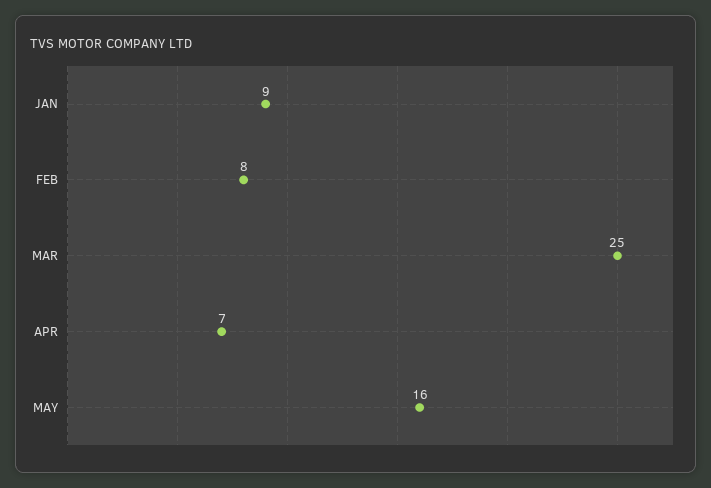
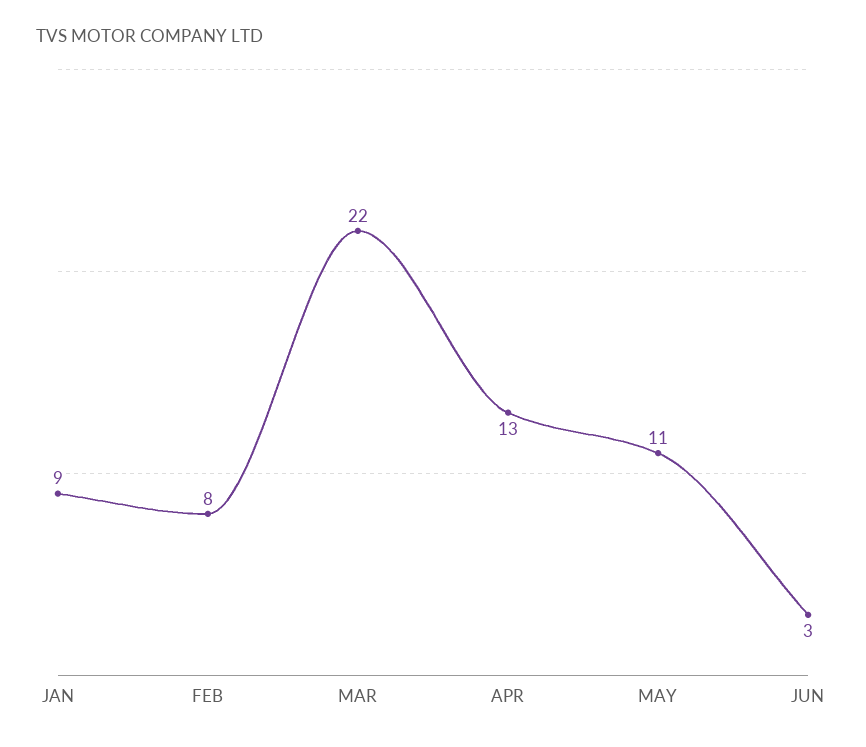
MAR: 25 -> 22
APR: 7 -> 13
MAY: 16 -> 11
JUN: none -> 3

